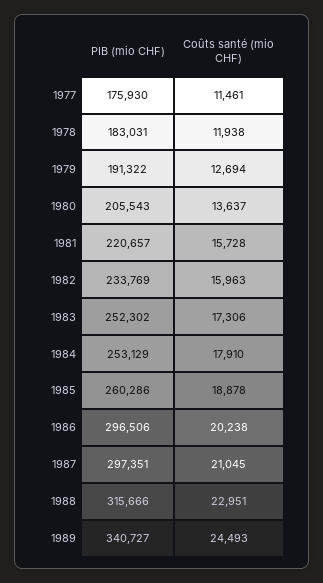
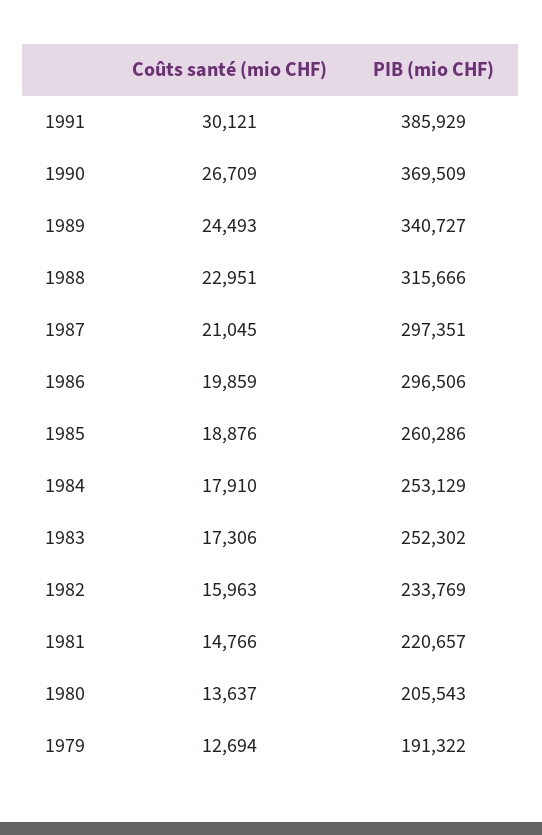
PIB (mio CHF), 1977: 175930 -> none
Coûts santé (mio CHF), 1977: 11461 -> none
PIB (mio CHF), 1978: 183031 -> none
Coûts santé (mio CHF), 1978: 11938 -> none
Coûts santé (mio CHF), 1981: 15728 -> 14766
Coûts santé (mio CHF), 1985: 18878 -> 18876
Coûts santé (mio CHF), 1986: 20238 -> 19859
Coûts santé (mio CHF), 1991: none -> 30121
PIB (mio CHF), 1991: none -> 385929
Coûts santé (mio CHF), 1990: none -> 26709
PIB (mio CHF), 1990: none -> 369509

